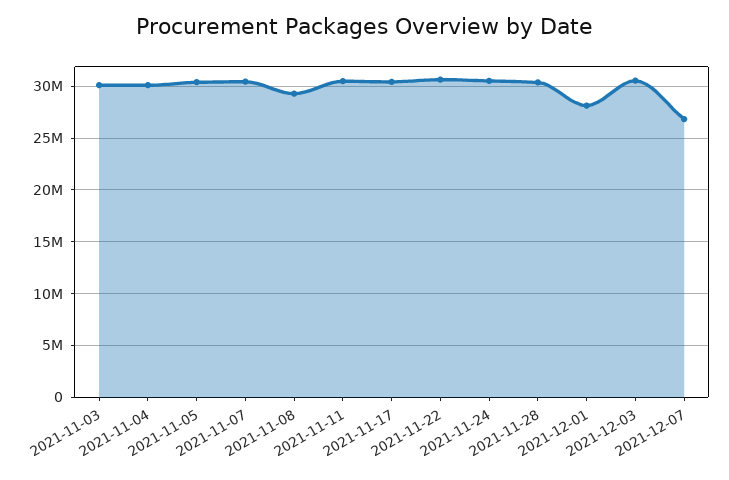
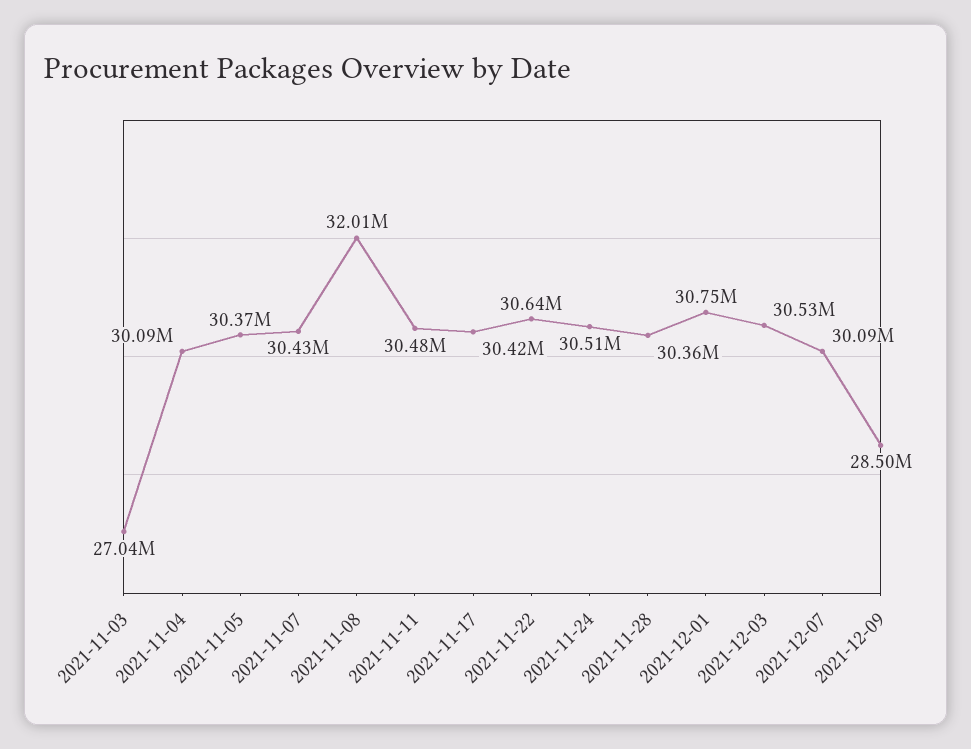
2021-11-03: 30000000 -> 27040000
2021-11-08: 29000000 -> 32010000
2021-12-01: 28000000 -> 30750000
2021-12-07: 27000000 -> 30090000
2021-12-09: none -> 28500000

